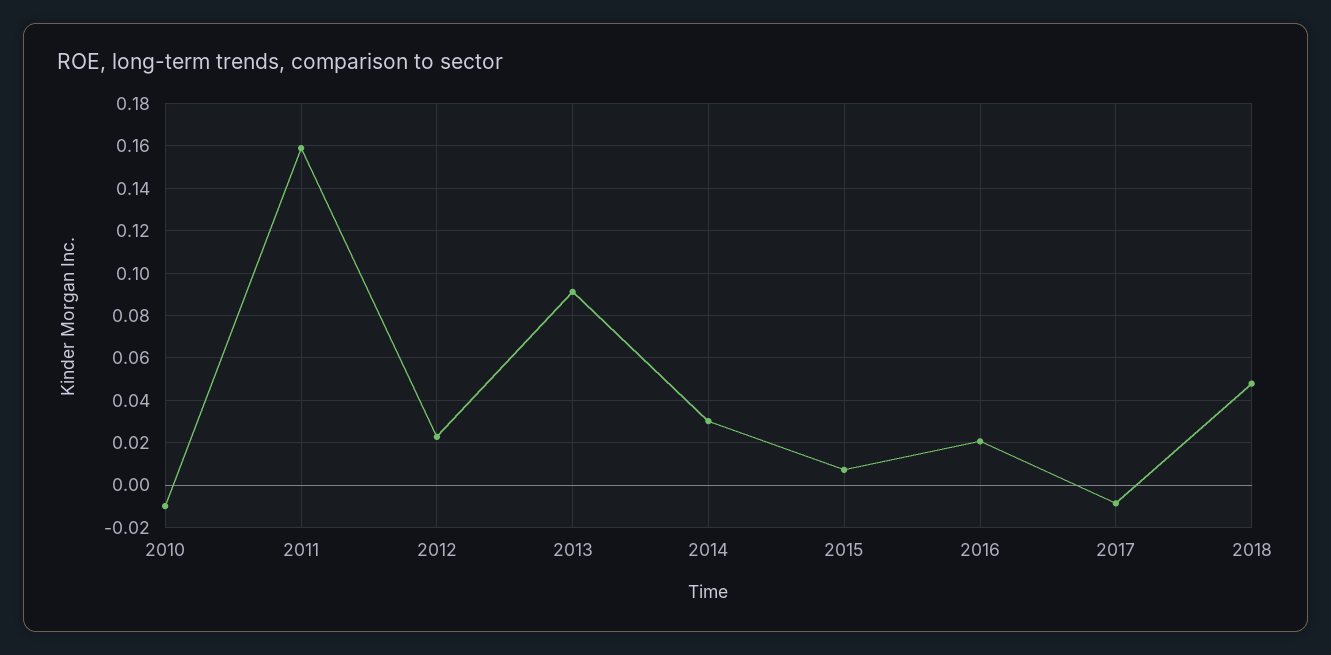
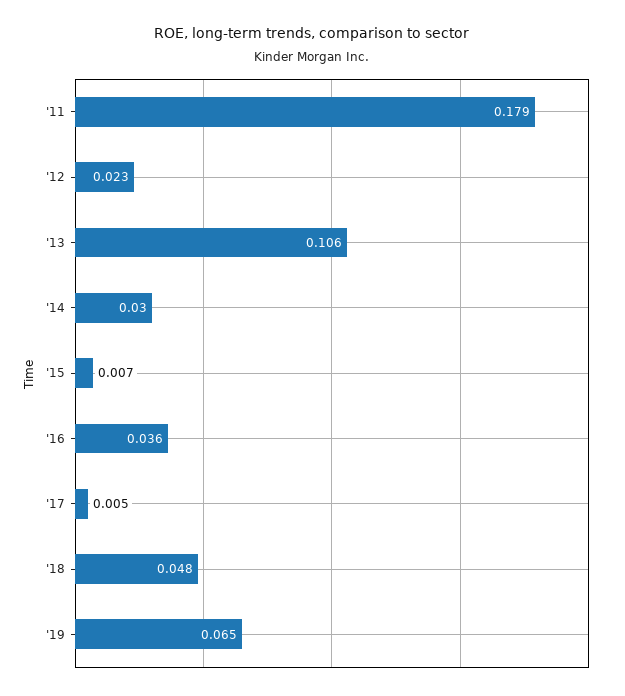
2010: -0.01 -> none
2011: 0.16 -> 0.179
2013: 0.09 -> 0.106
2016: 0.02 -> 0.036
2017: -0.01 -> 0.005
'19: none -> 0.065

